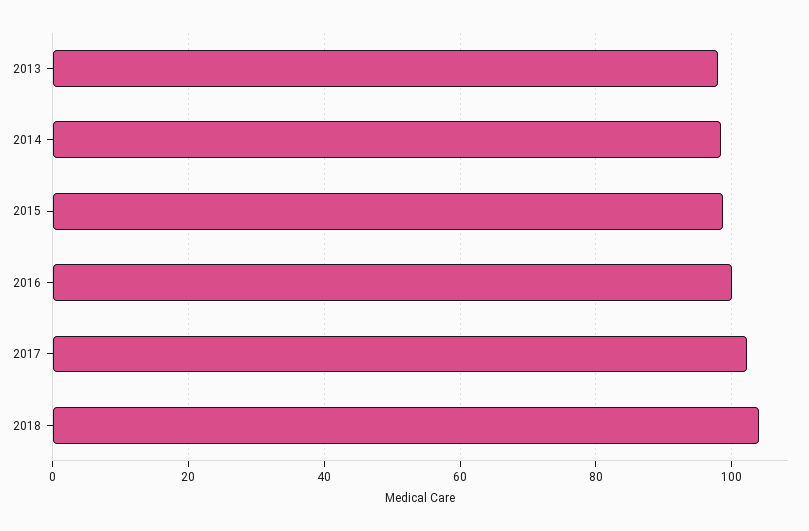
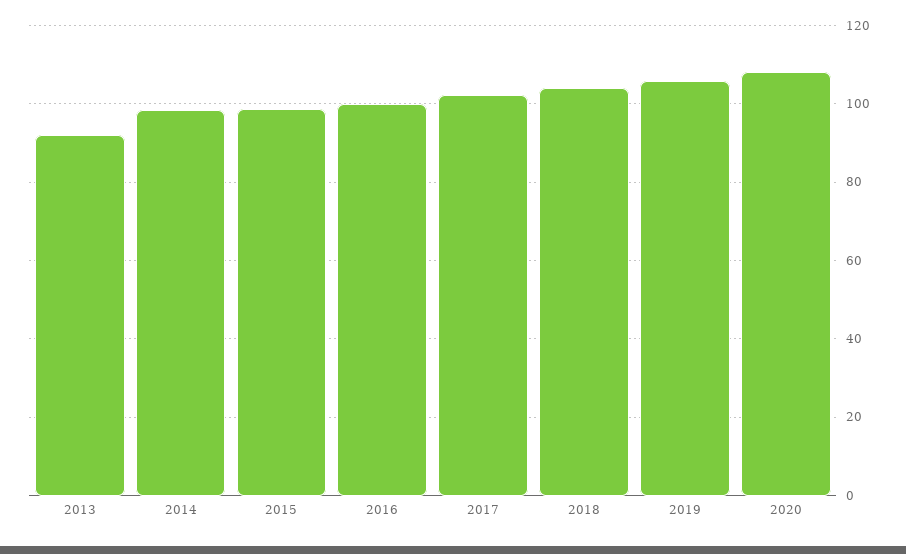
2013: 98 -> 92
2019: none -> 106
2020: none -> 108

